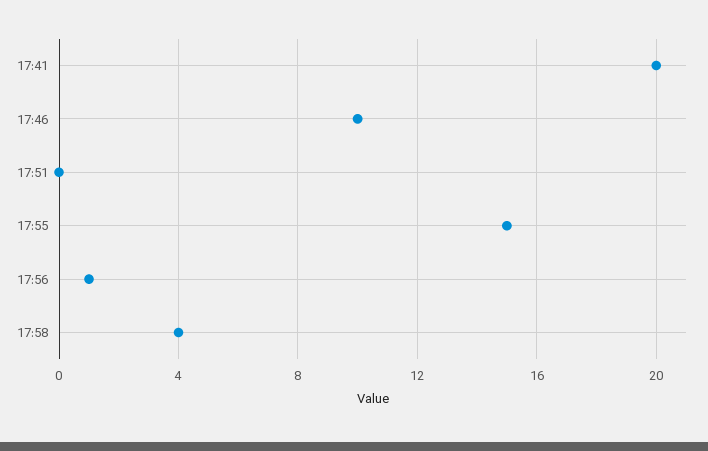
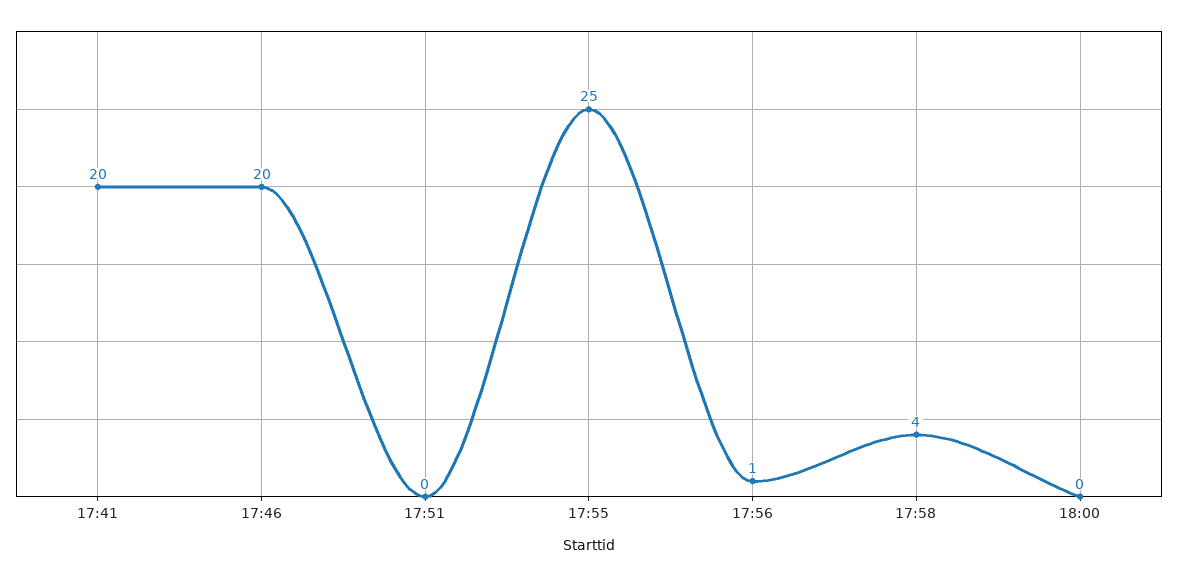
17:46: 10 -> 20
17:55: 15 -> 25
18:00: none -> 0

